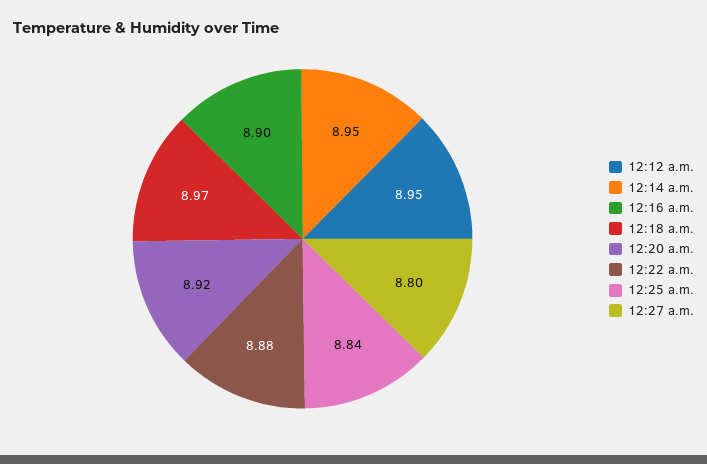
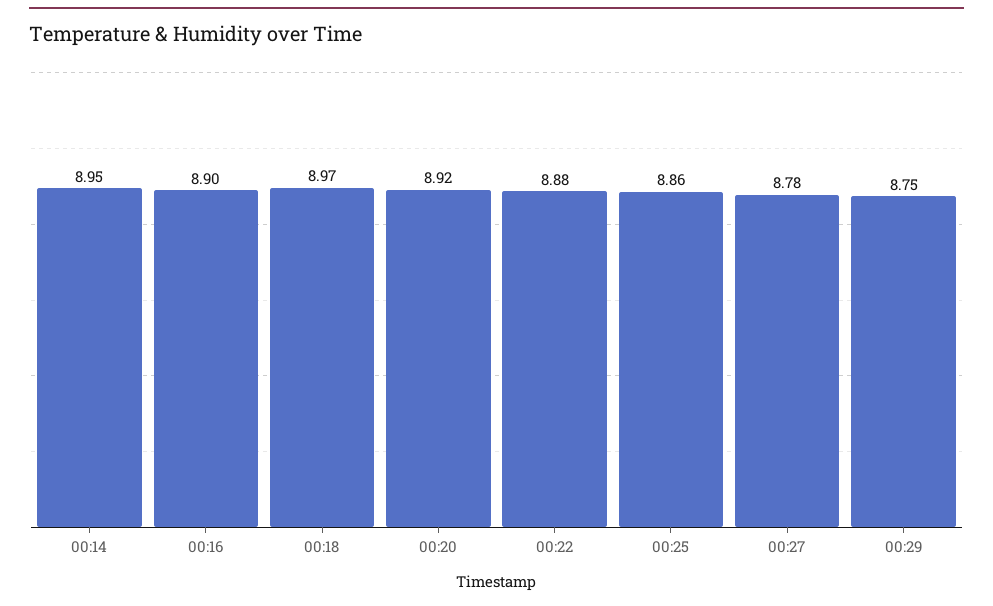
12:12 a.m.: 8.95 -> none
12:25 a.m.: 8.84 -> 8.86
12:27 a.m.: 8.8 -> 8.78
00:29: none -> 8.75

